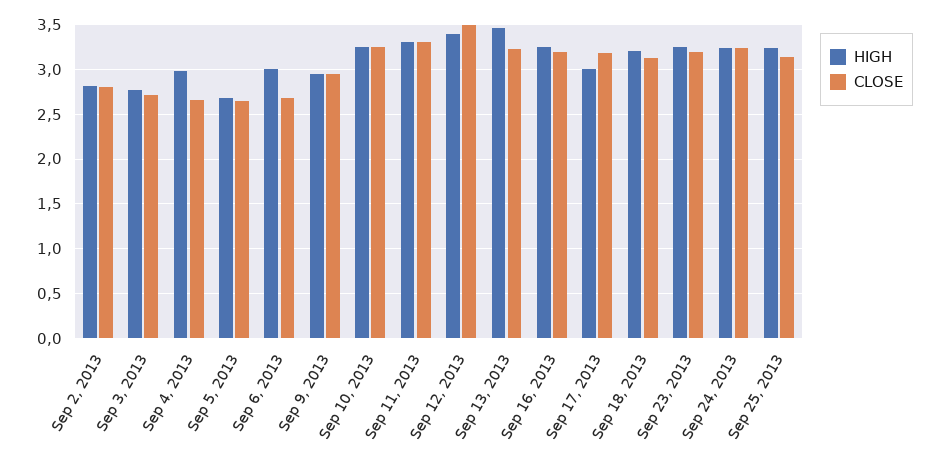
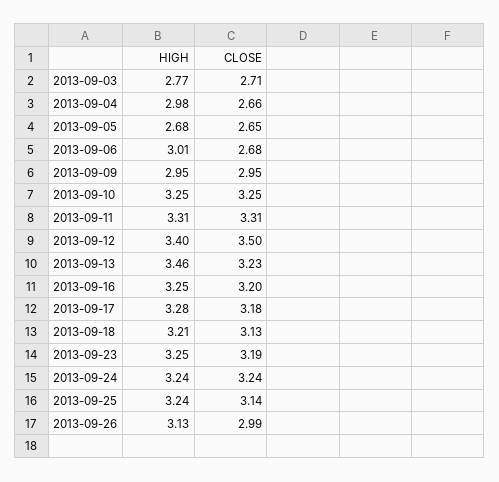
HIGH, Sep 2, 2013: 2.8 -> none
CLOSE, Sep 2, 2013: 2.8 -> none
HIGH, Sep 17, 2013: 3 -> 3.28
HIGH, 2013-09-26: none -> 3.13
CLOSE, 2013-09-26: none -> 2.99

